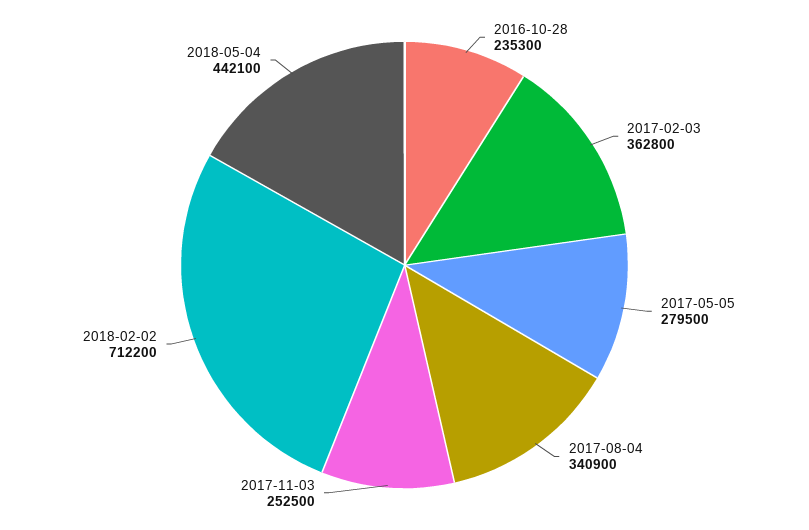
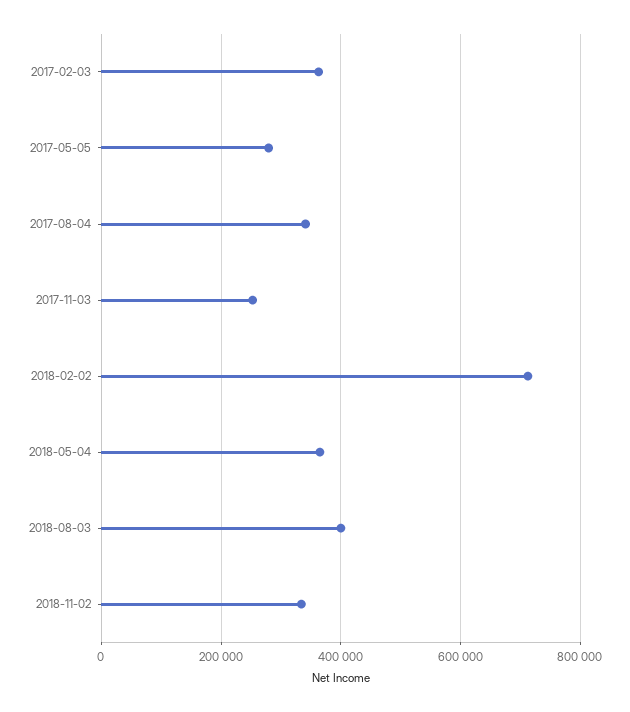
2016-10-28: 235300 -> none
2018-05-04: 442100 -> 360000
2018-08-03: none -> 400000
2018-11-02: none -> 340000

